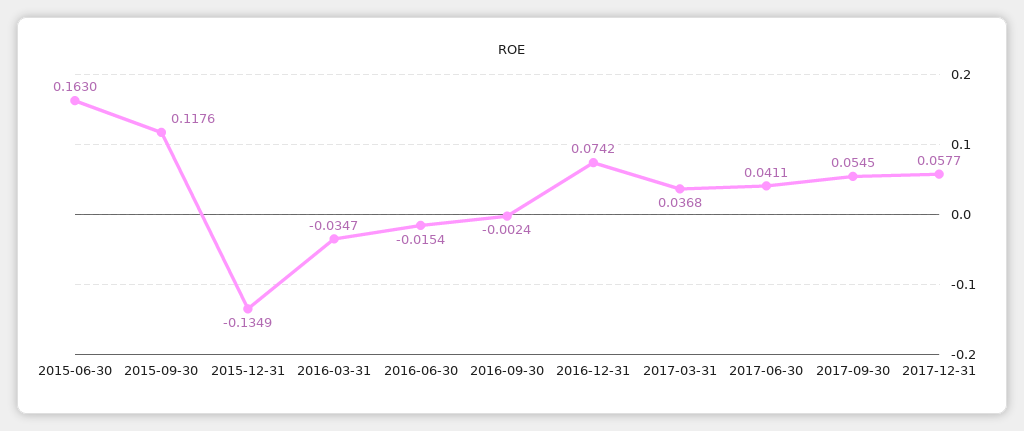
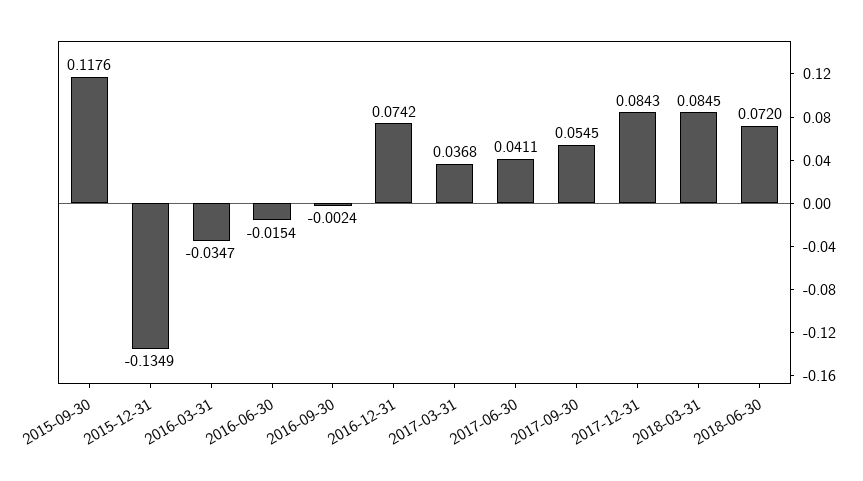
2015-06-30: 0.163 -> none
2017-12-31: 0.0577 -> 0.0843
2018-03-31: none -> 0.0845
2018-06-30: none -> 0.072

